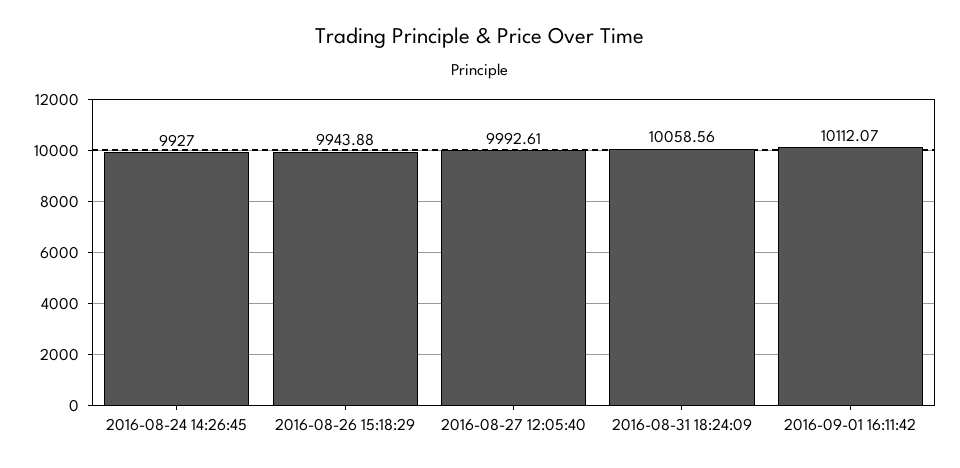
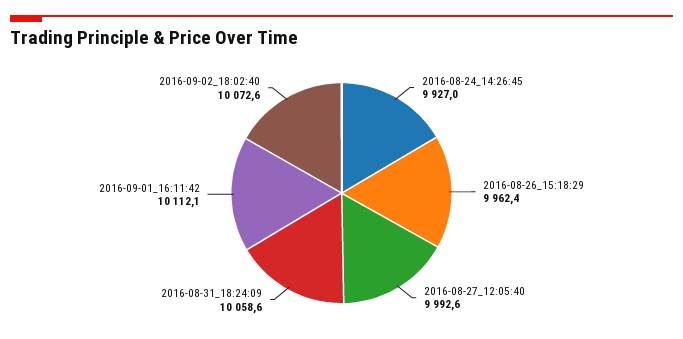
2016-08-26 15:18:29: 9943.88 -> 9962.4
2016-09-02_18:02:40: none -> 10072.6

